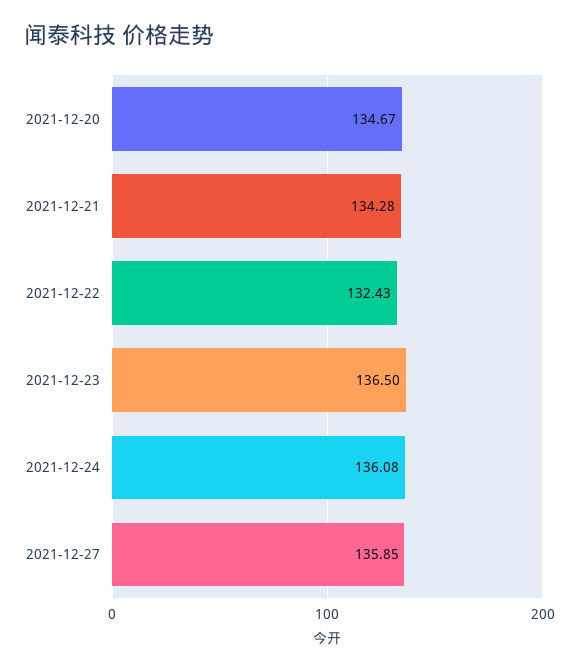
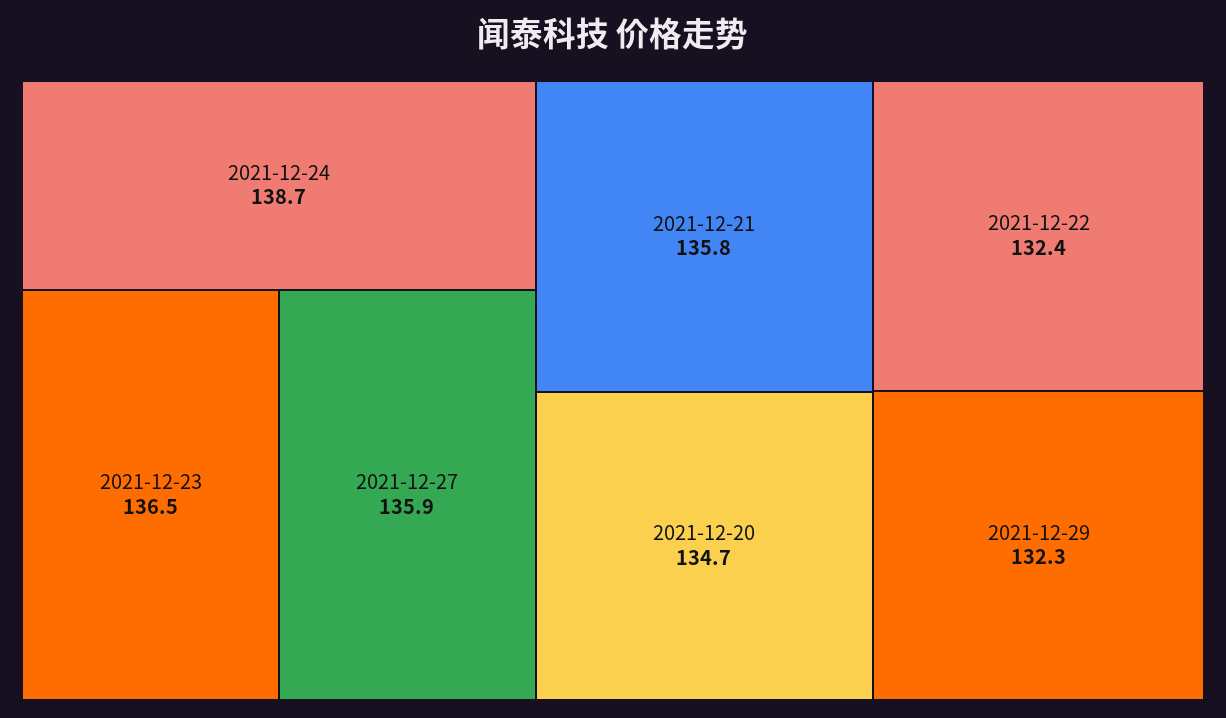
2021-12-21: 134.28 -> 135.8
2021-12-24: 136.08 -> 138.7
2021-12-29: none -> 132.3

